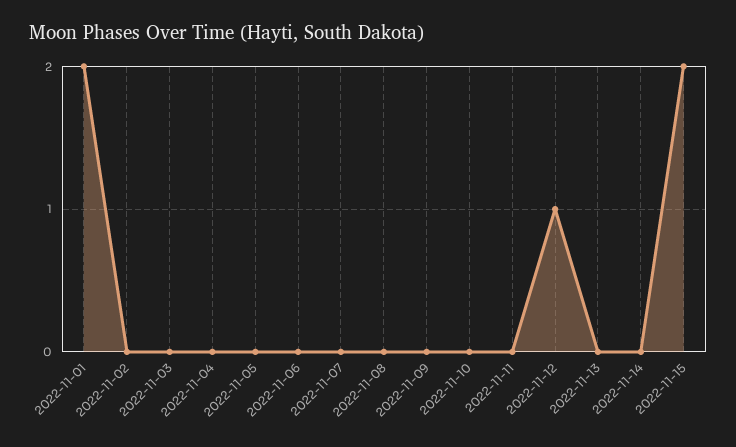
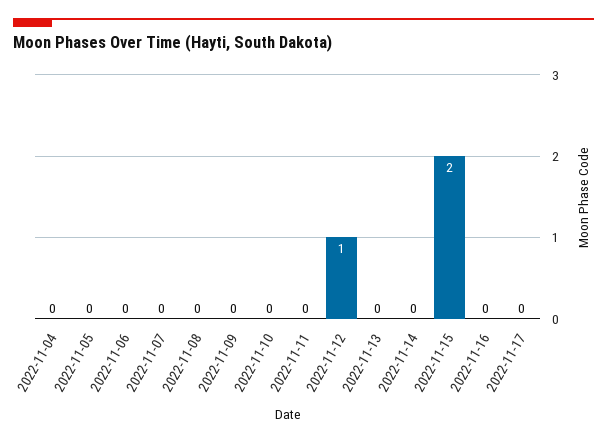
2022-11-01: 2 -> none
2022-11-02: 0 -> none
2022-11-03: 0 -> none
2022-11-16: none -> 0
2022-11-17: none -> 0

